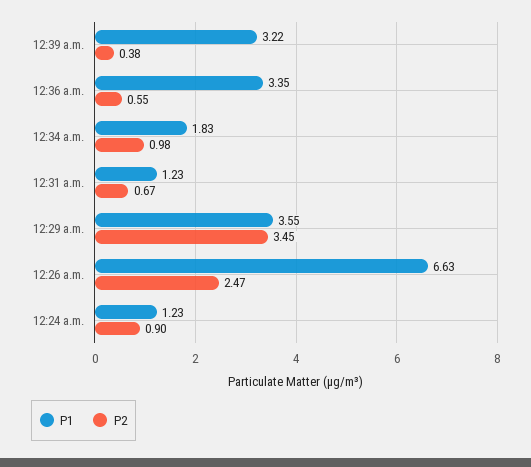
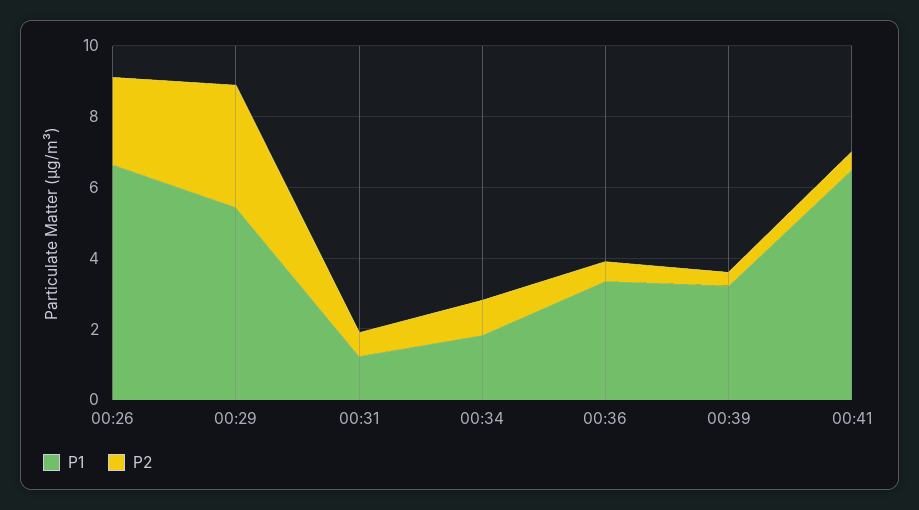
P1, 12:29 a.m.: 3.55 -> 5.5
P1, 12:24 a.m.: 1.23 -> none
P2, 12:24 a.m.: 0.9 -> none
P1, 00:41: none -> 6.5
P2, 00:41: none -> 0.5

